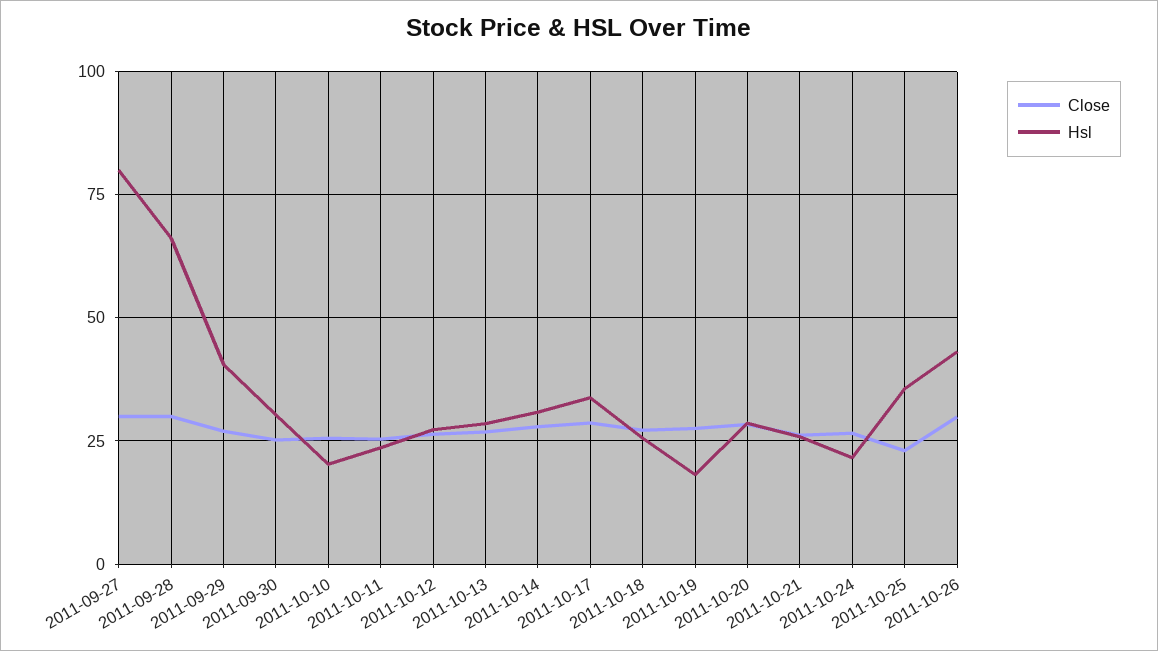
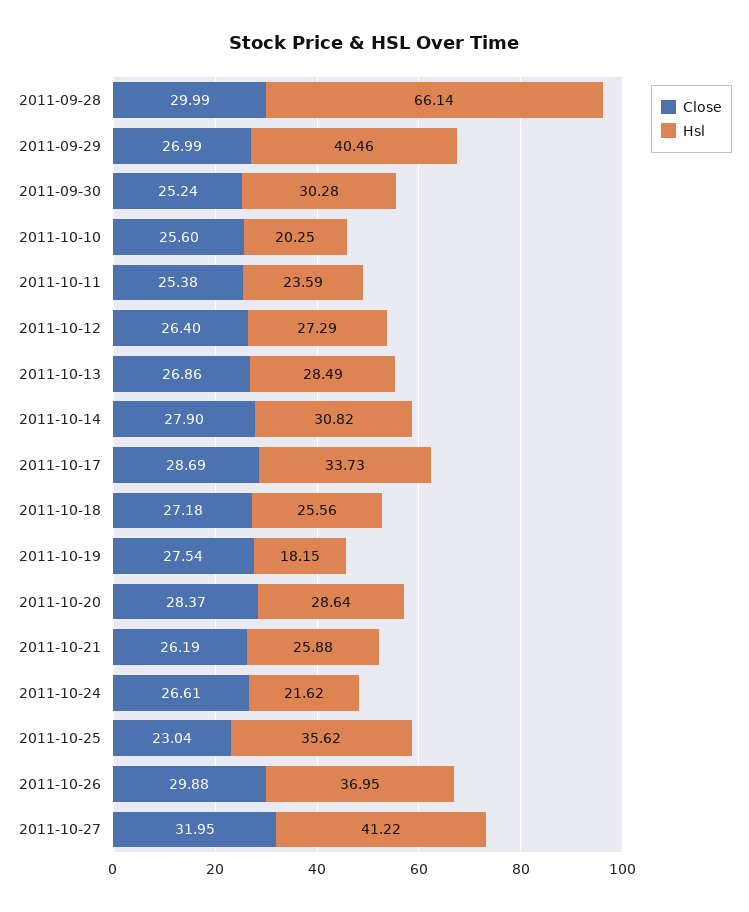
Close, 2011-09-27: 30 -> none
Hsl, 2011-09-27: 80 -> none
Hsl, 2011-10-26: 42.5 -> 36.95
Close, 2011-10-27: none -> 31.95
Hsl, 2011-10-27: none -> 41.22

